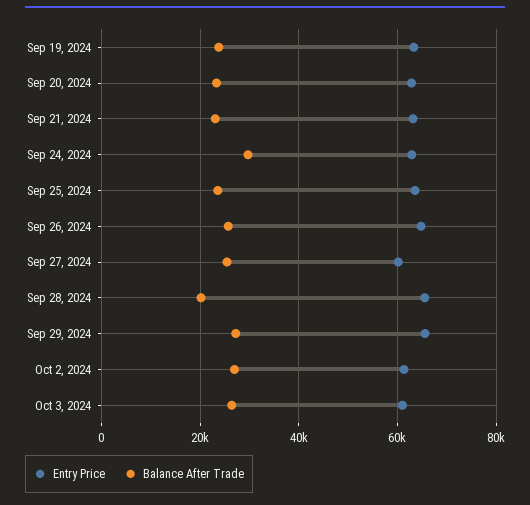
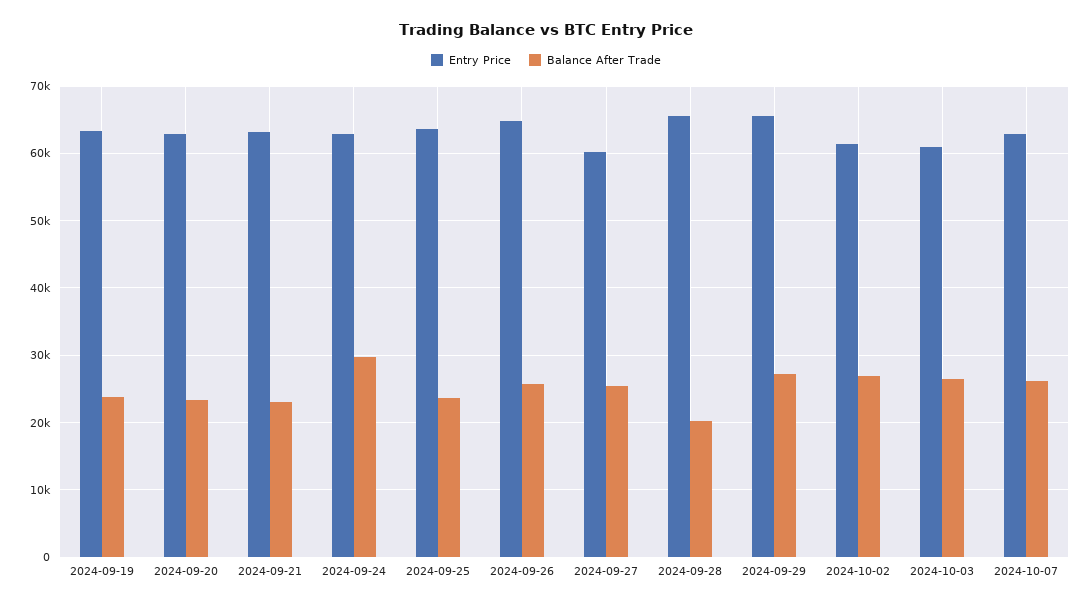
Entry Price, 2024-10-07: none -> 63000
Balance After Trade, 2024-10-07: none -> 26000

